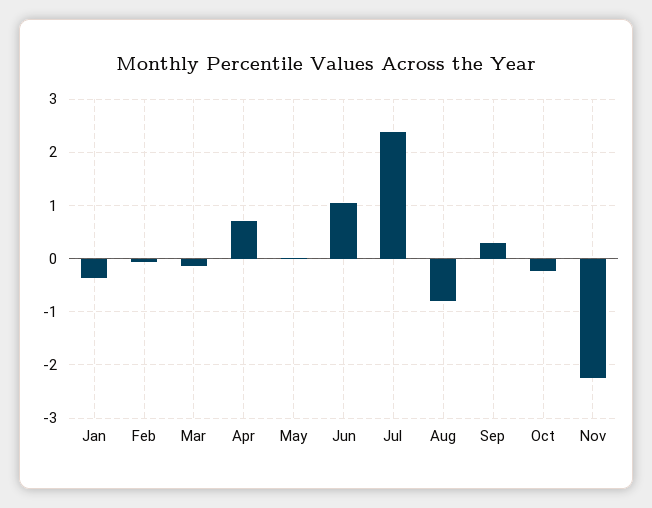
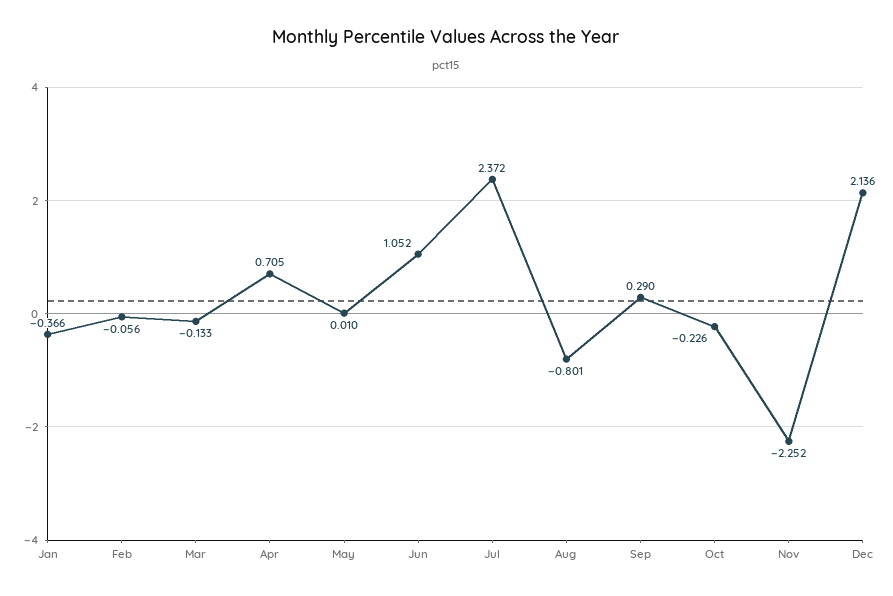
Dec: none -> 2.136

